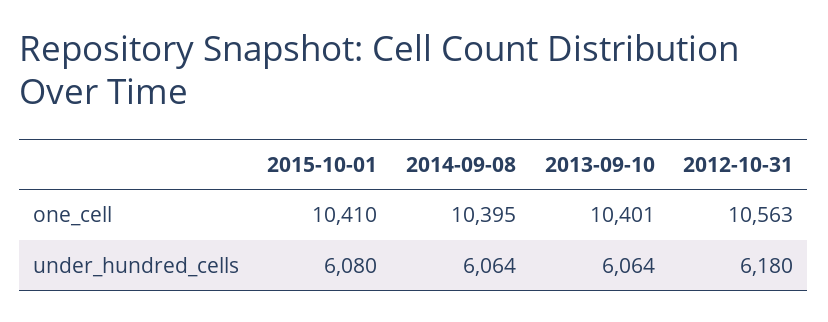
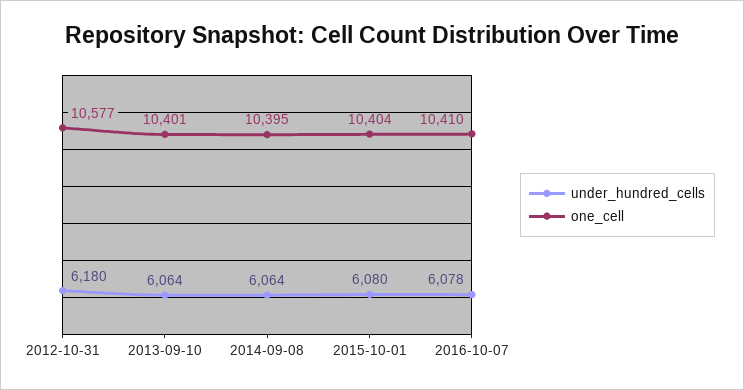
one_cell, 2015-10-01: 10410 -> 10404
one_cell, 2012-10-31: 10563 -> 10577
under_hundred_cells, 2016-10-07: none -> 6078
one_cell, 2016-10-07: none -> 10410

